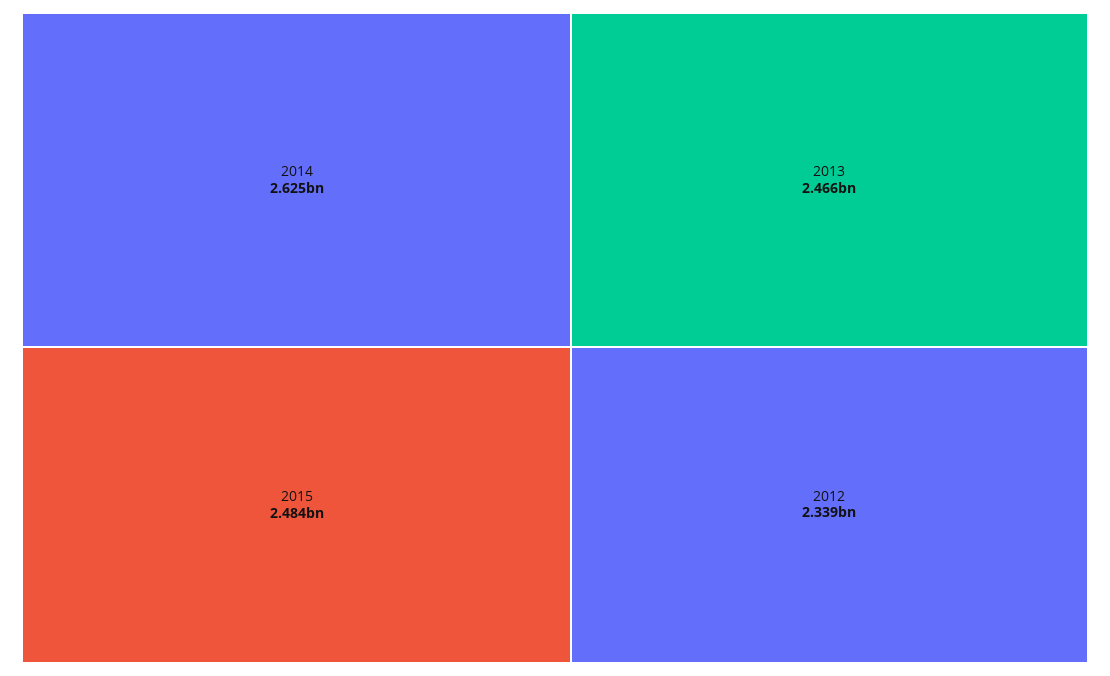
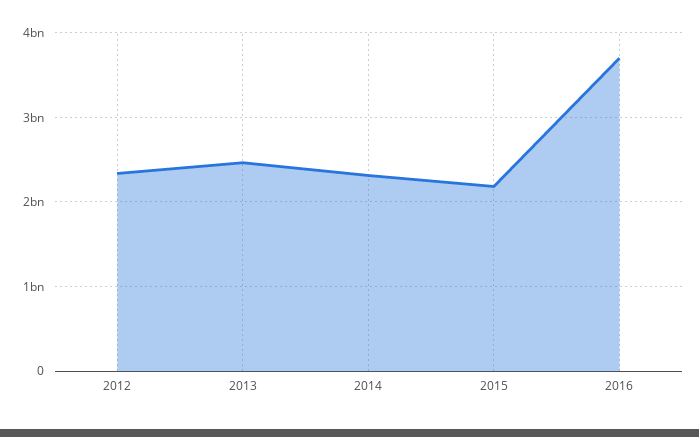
2014: 2625000000 -> 2300000000
2015: 2484000000 -> 2200000000
2016: none -> 3700000000

